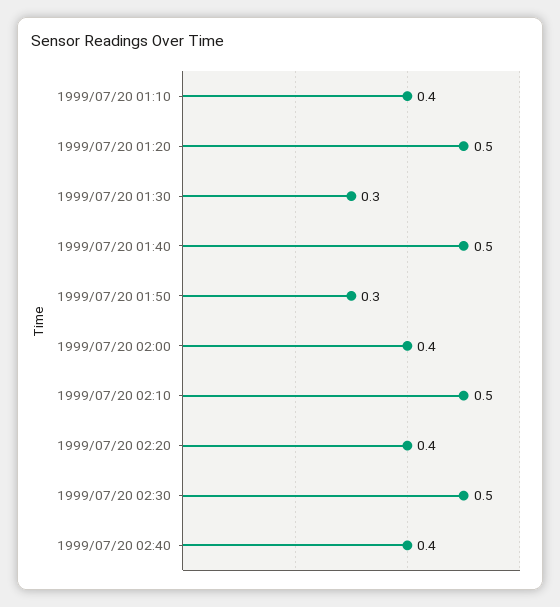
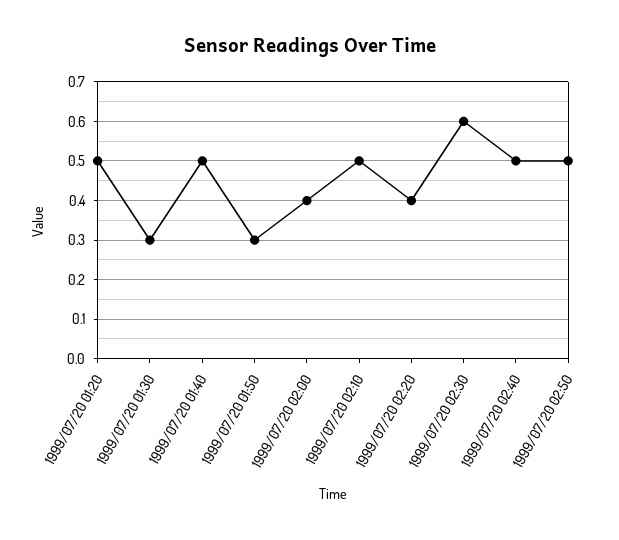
1999/07/20 01:10: 0.4 -> none
1999/07/20 02:30: 0.5 -> 0.6
1999/07/20 02:40: 0.4 -> 0.5
1999/07/20 02:50: none -> 0.5

